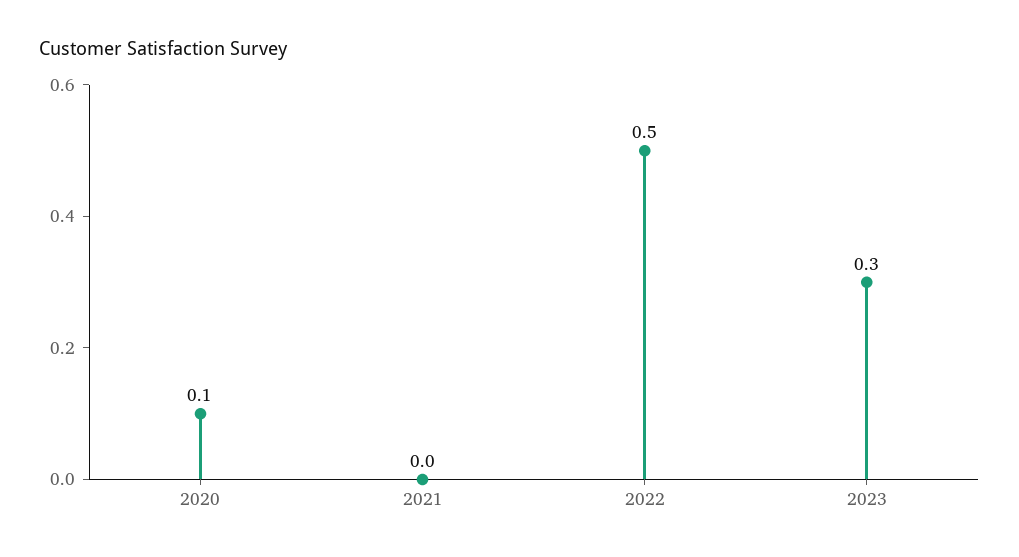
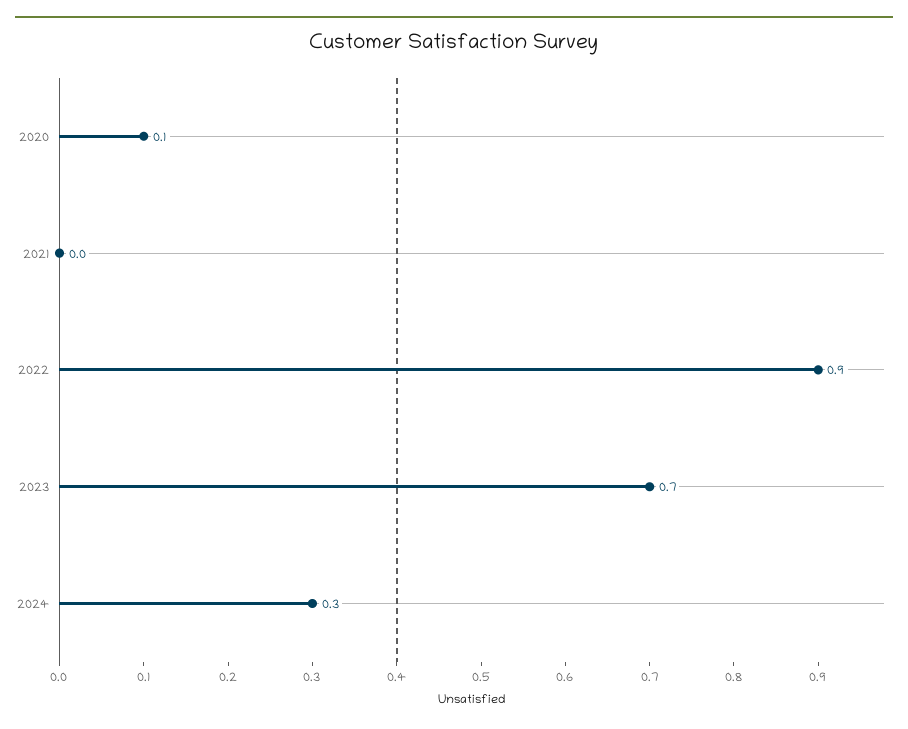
2022: 0.5 -> 0.9
2023: 0.3 -> 0.7
2024: none -> 0.3

